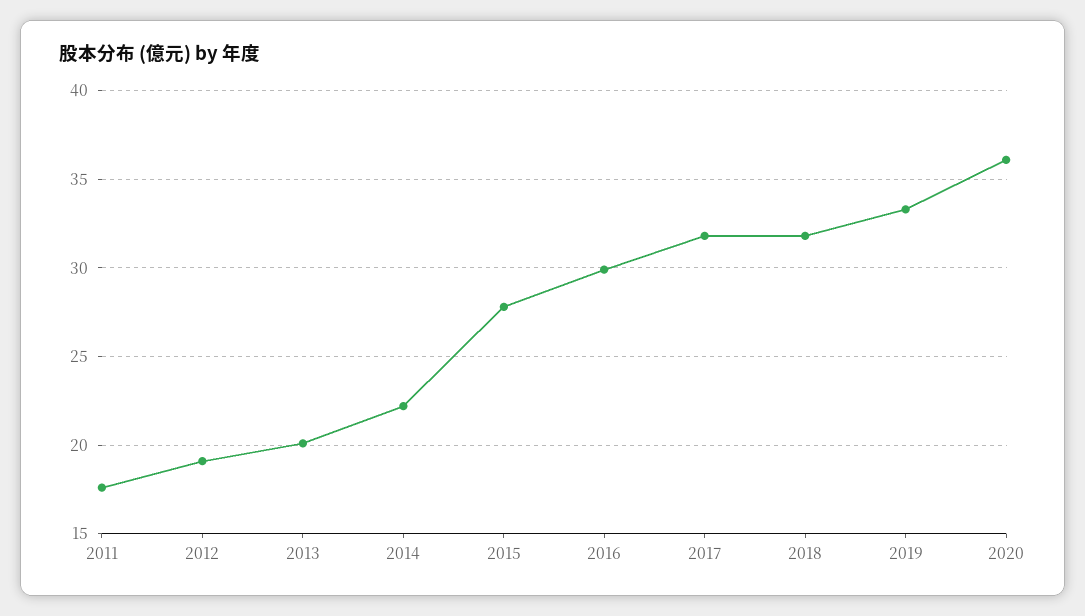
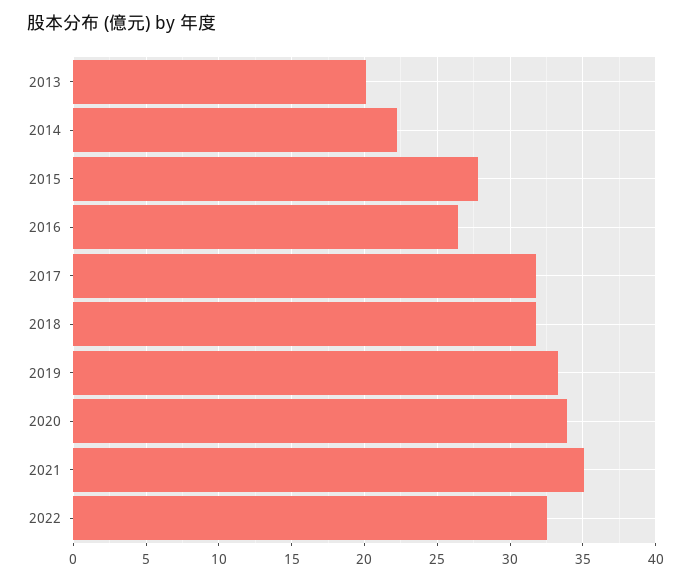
2011: 17.5 -> none
2012: 19 -> none
2016: 30 -> 26.5
2020: 36 -> 34
2021: none -> 35
2022: none -> 32.5

